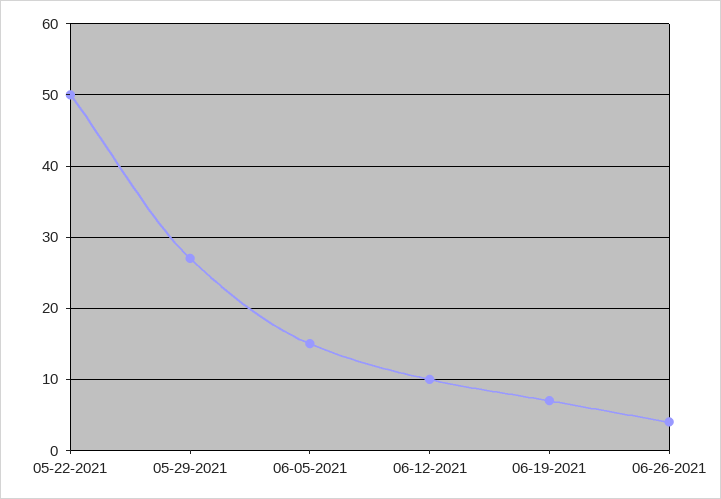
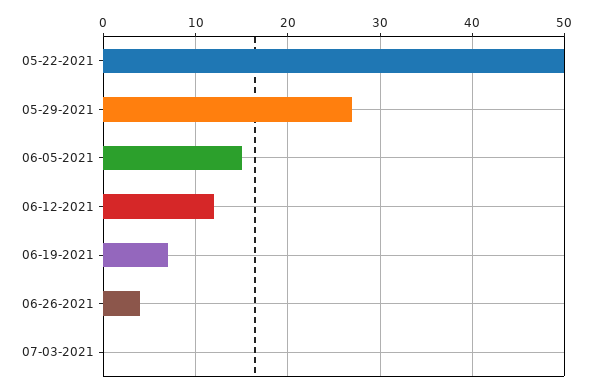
06-12-2021: 10 -> 12
07-03-2021: none -> 0

